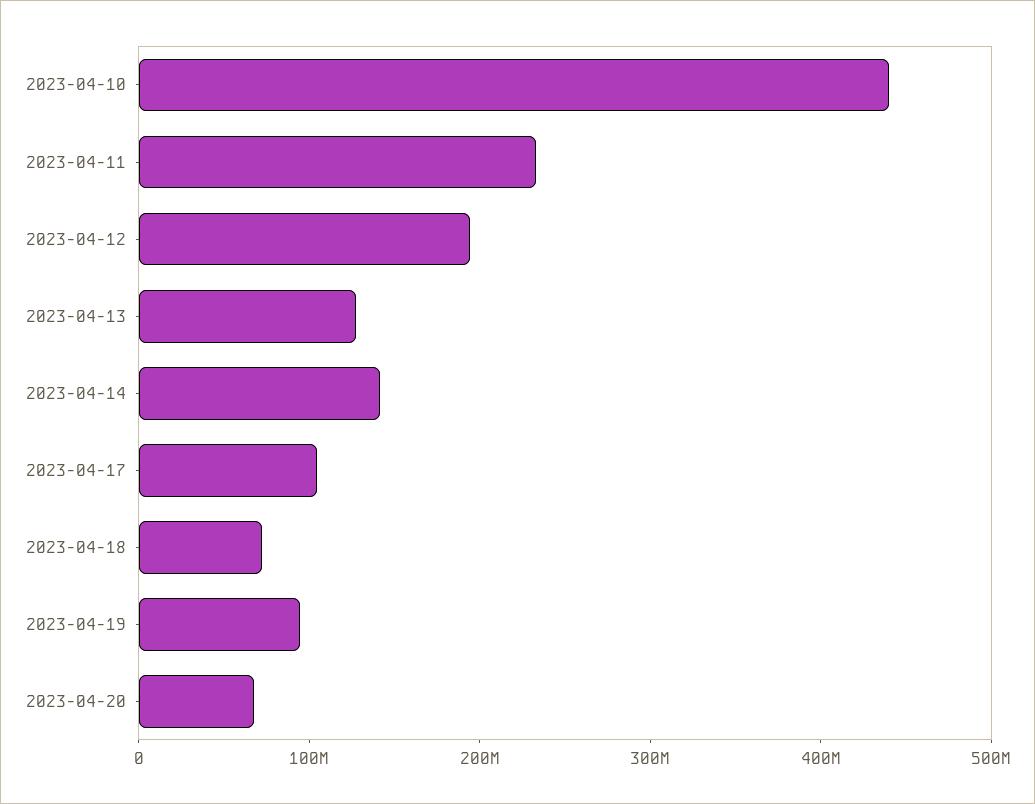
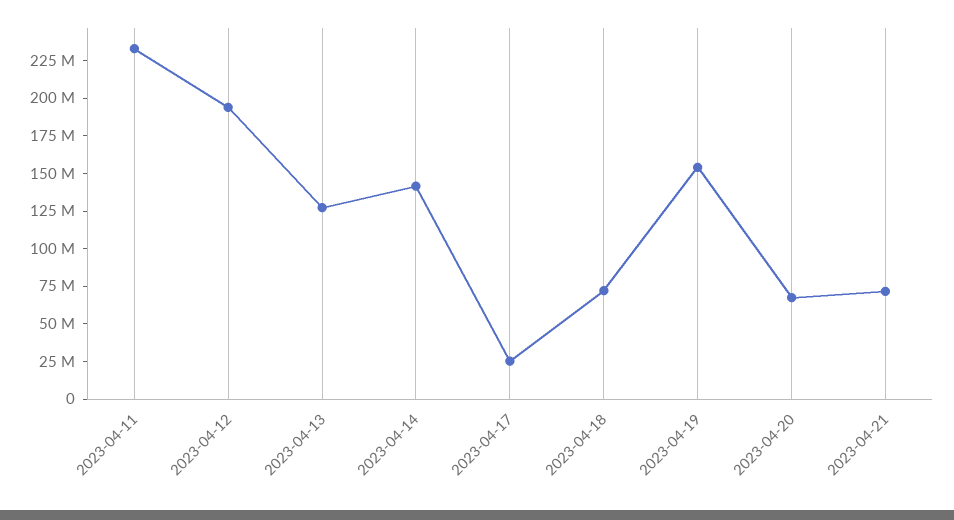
2023-04-10: 440000000 -> none
2023-04-17: 100000000 -> 25000000
2023-04-19: 100000000 -> 150000000
2023-04-21: none -> 75000000

